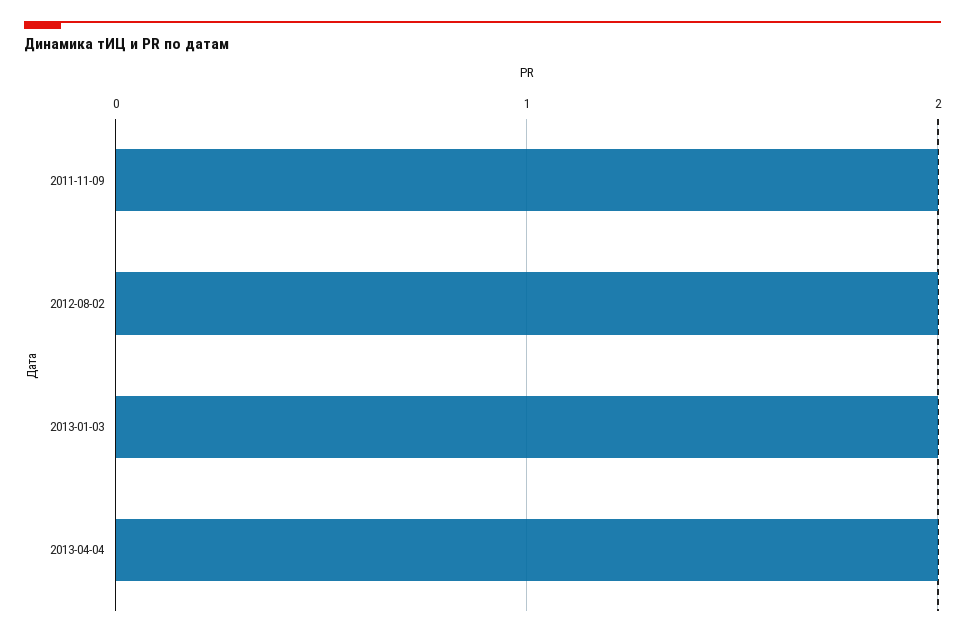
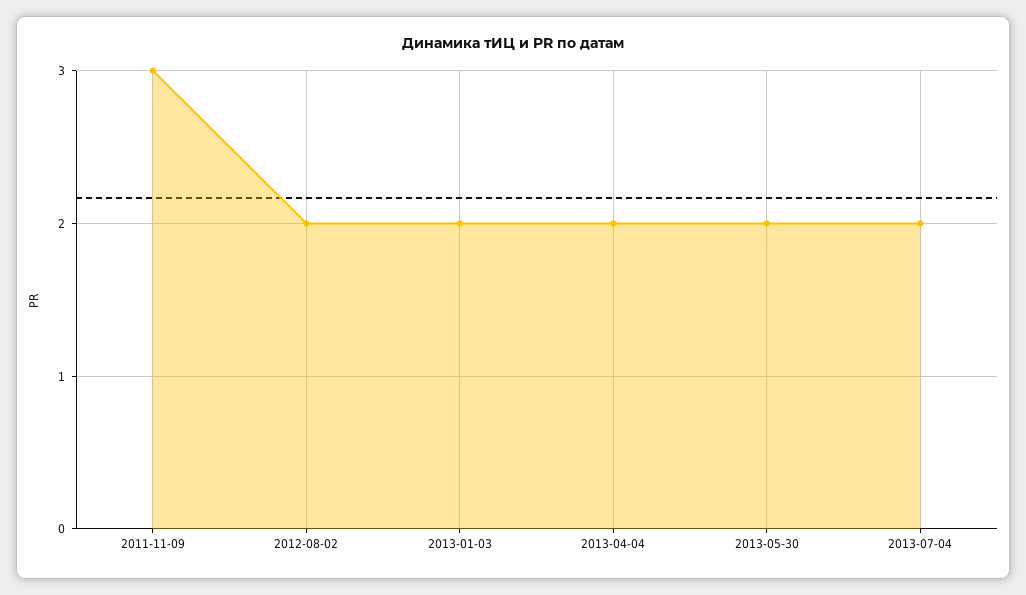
2011-11-09: 2 -> 3
2013-05-30: none -> 2
2013-07-04: none -> 2

